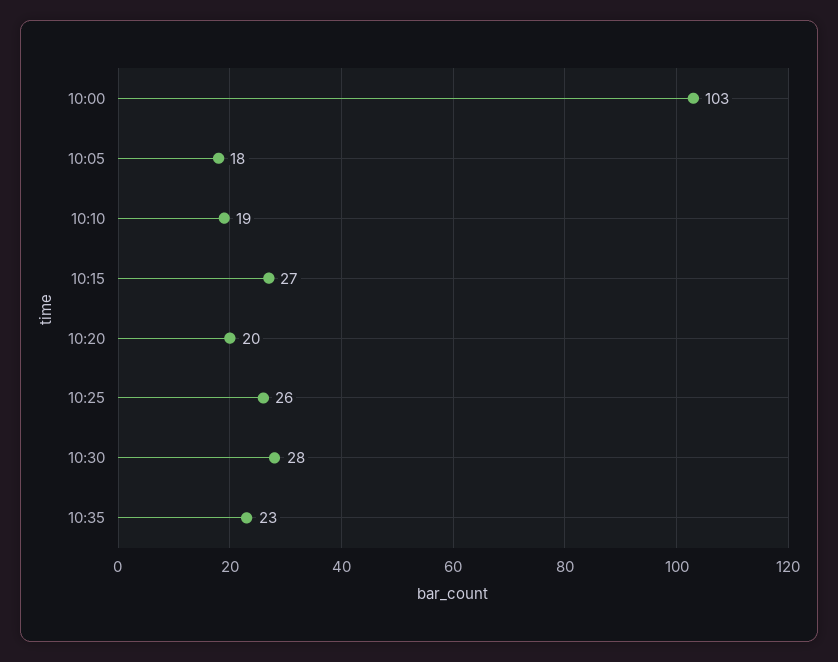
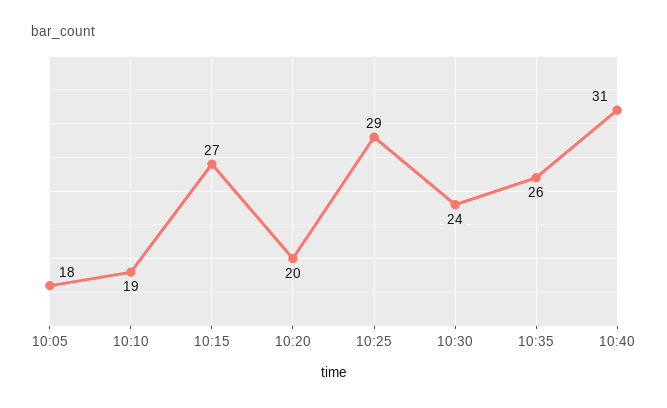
10:00: 103 -> none
10:25: 26 -> 29
10:30: 28 -> 24
10:35: 23 -> 26
10:40: none -> 31

